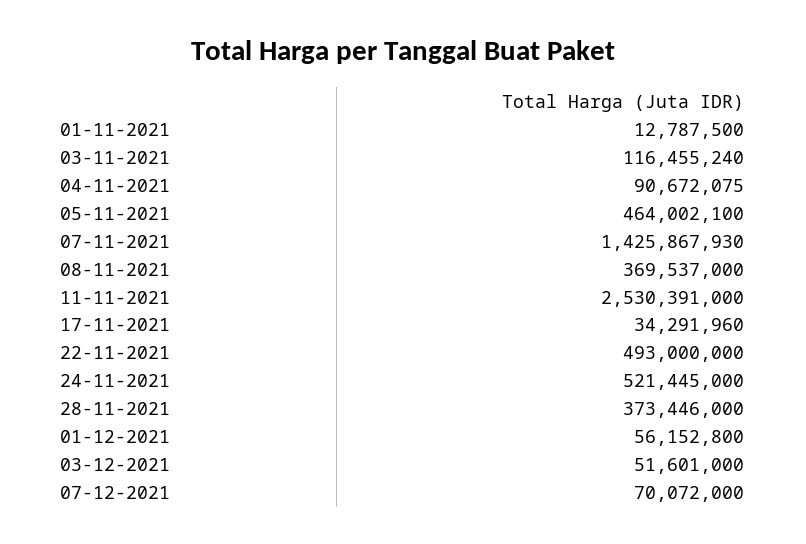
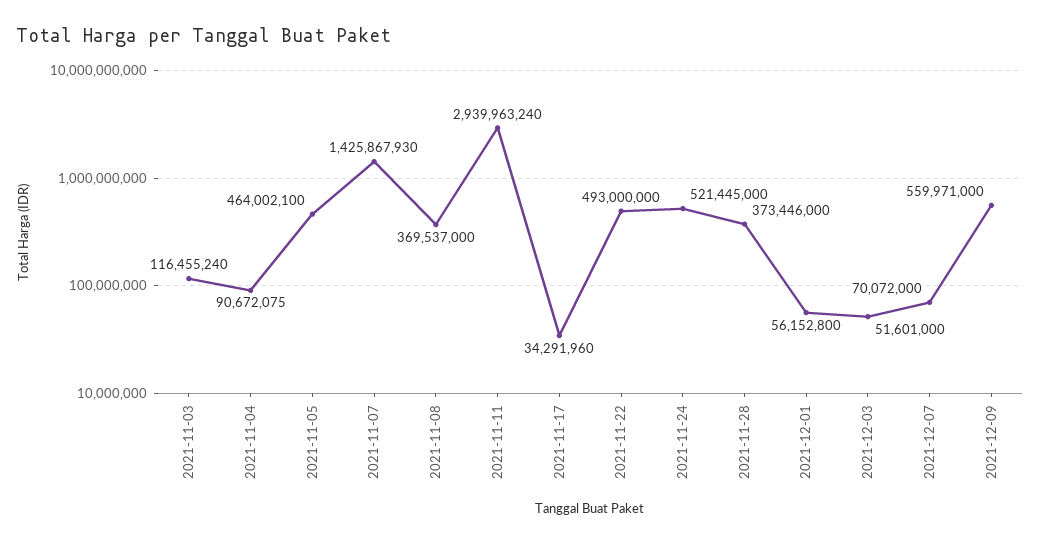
01-11-2021: 12787500 -> none
11-11-2021: 2530391000 -> 2939963240
2021-12-09: none -> 559971000

